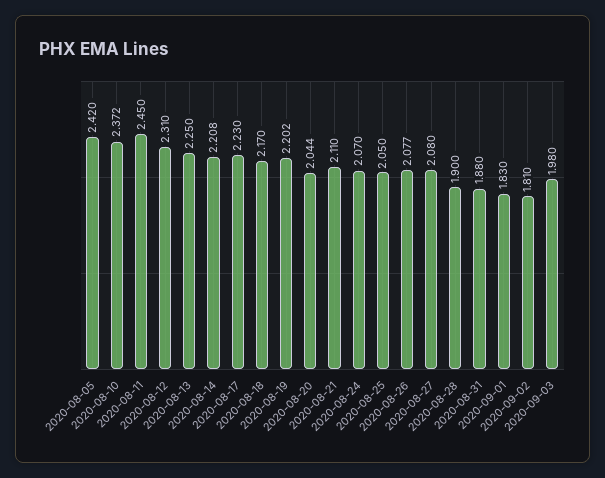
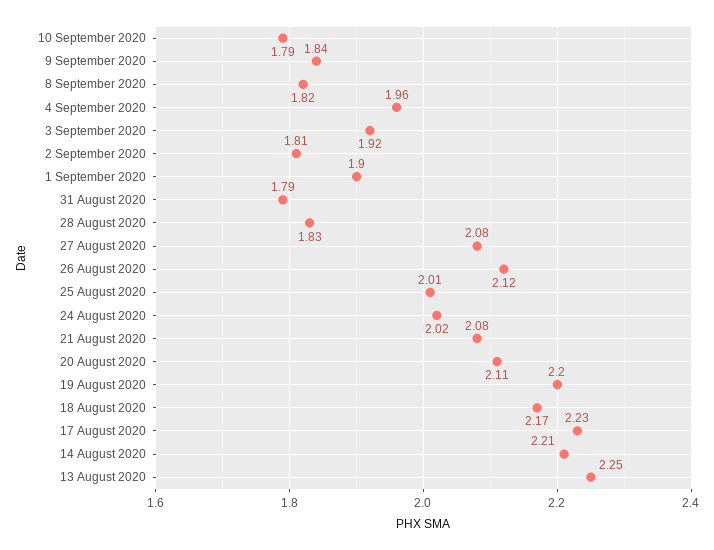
2020-08-05: 2.42 -> none
2020-08-10: 2.372 -> none
2020-08-11: 2.45 -> none
2020-08-12: 2.31 -> none
2020-08-20: 2.044 -> 2.11
2020-08-21: 2.11 -> 2.08
2020-08-24: 2.07 -> 2.02
2020-08-25: 2.05 -> 2.01
2020-08-26: 2.077 -> 2.12
2020-08-28: 1.9 -> 1.83
2020-08-31: 1.88 -> 1.79
2020-09-01: 1.83 -> 1.9
2020-09-03: 1.98 -> 1.92
10 September 2020: none -> 1.79
9 September 2020: none -> 1.84
8 September 2020: none -> 1.82
4 September 2020: none -> 1.96

